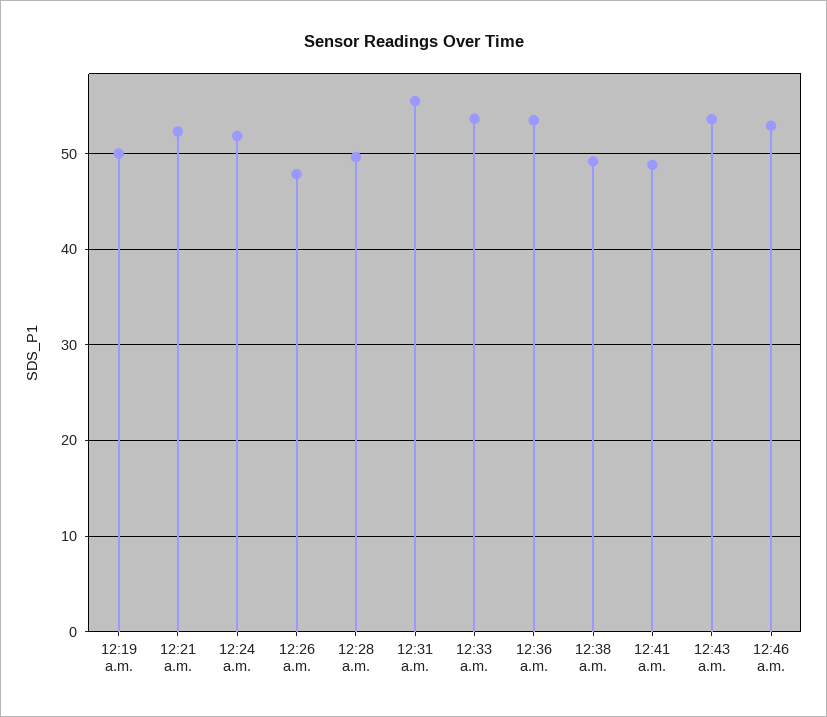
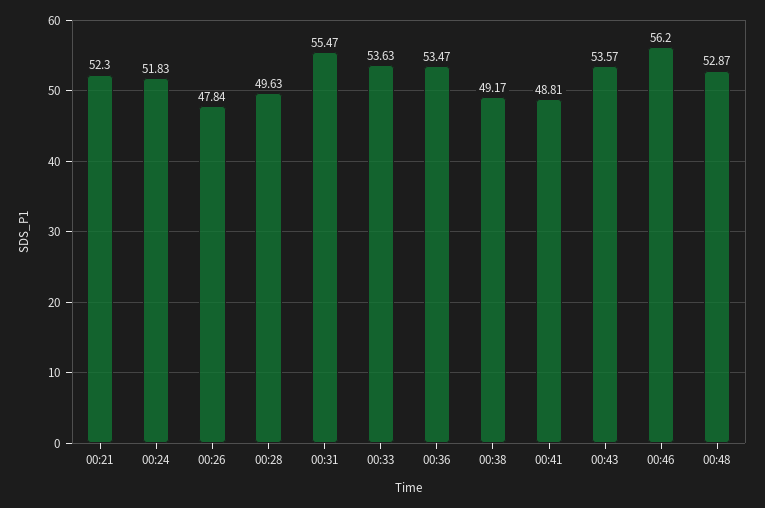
12:19 a.m.: 50 -> none
12:46 a.m.: 53 -> 56.2
00:48: none -> 52.87

